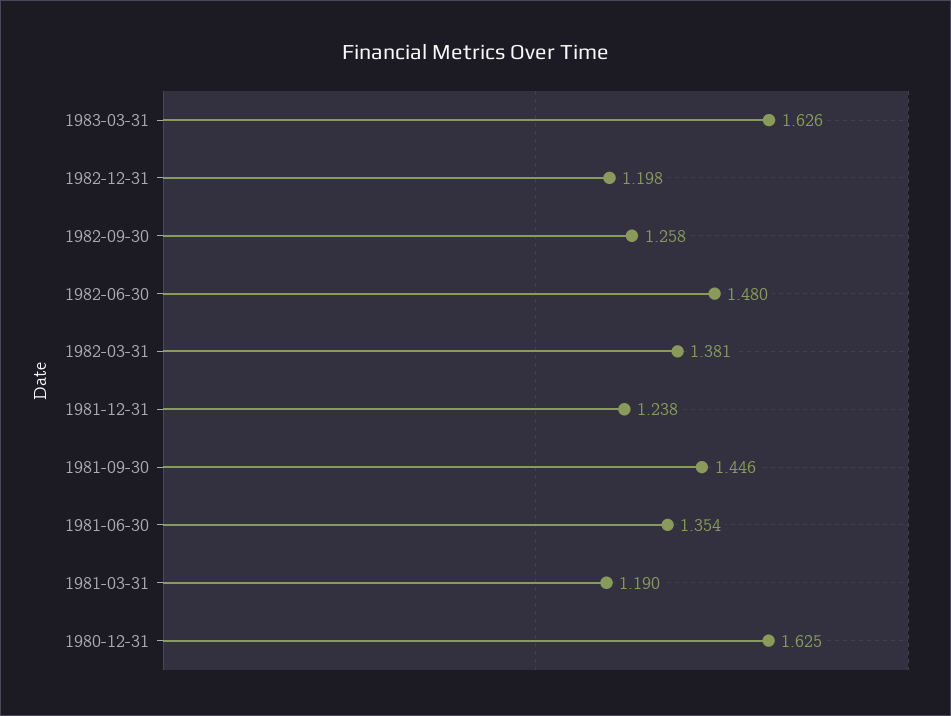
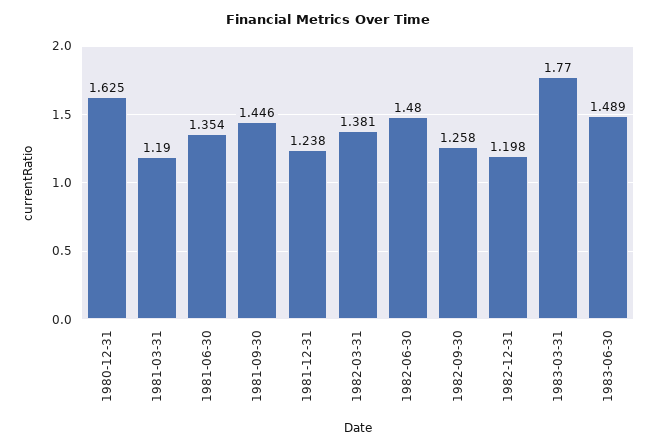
1983-03-31: 1.626 -> 1.77
1983-06-30: none -> 1.489

